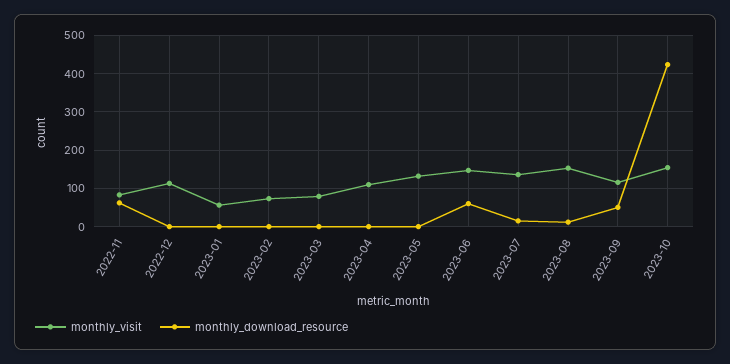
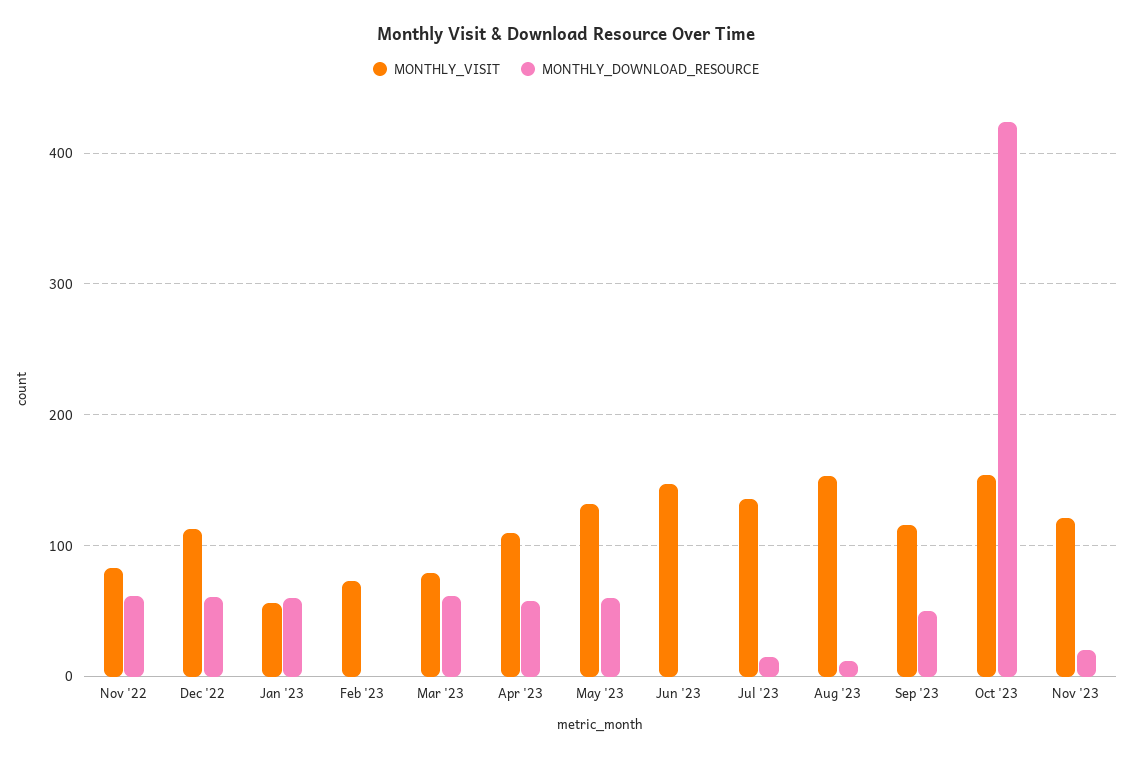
monthly_download_resource, 2022-12: 0 -> 60
monthly_download_resource, 2023-01: 0 -> 60
monthly_download_resource, 2023-03: 0 -> 60
monthly_download_resource, 2023-04: 0 -> 60
monthly_download_resource, 2023-05: 0 -> 60
monthly_download_resource, 2023-06: 60 -> 0
monthly_visit, Nov '23: none -> 120
monthly_download_resource, Nov '23: none -> 20

